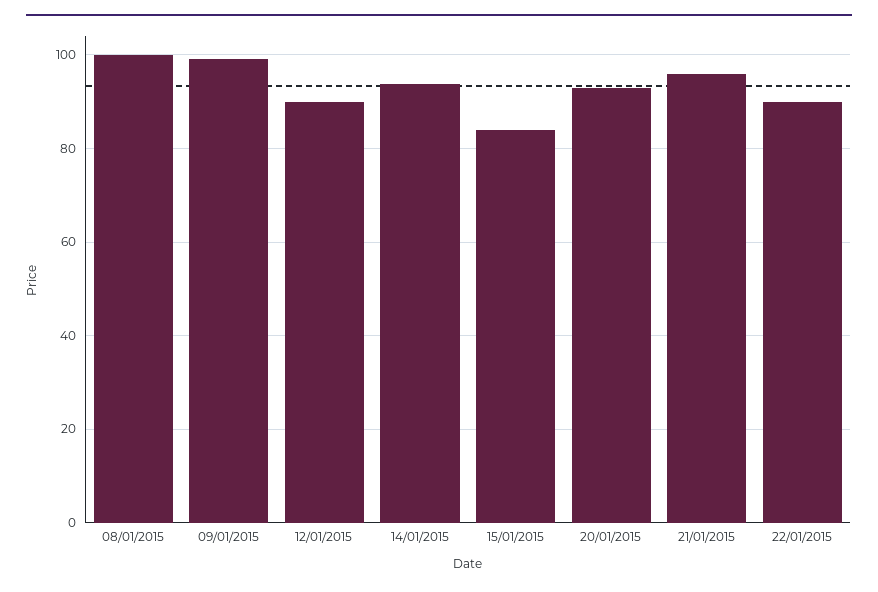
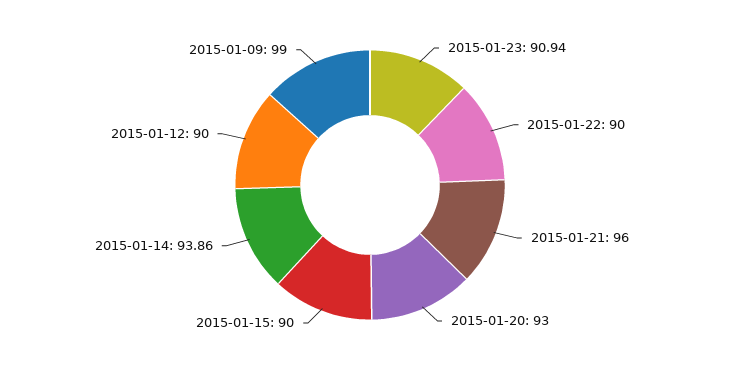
08/01/2015: 100 -> none
15/01/2015: 84 -> 90
2015-01-23: none -> 90.94

